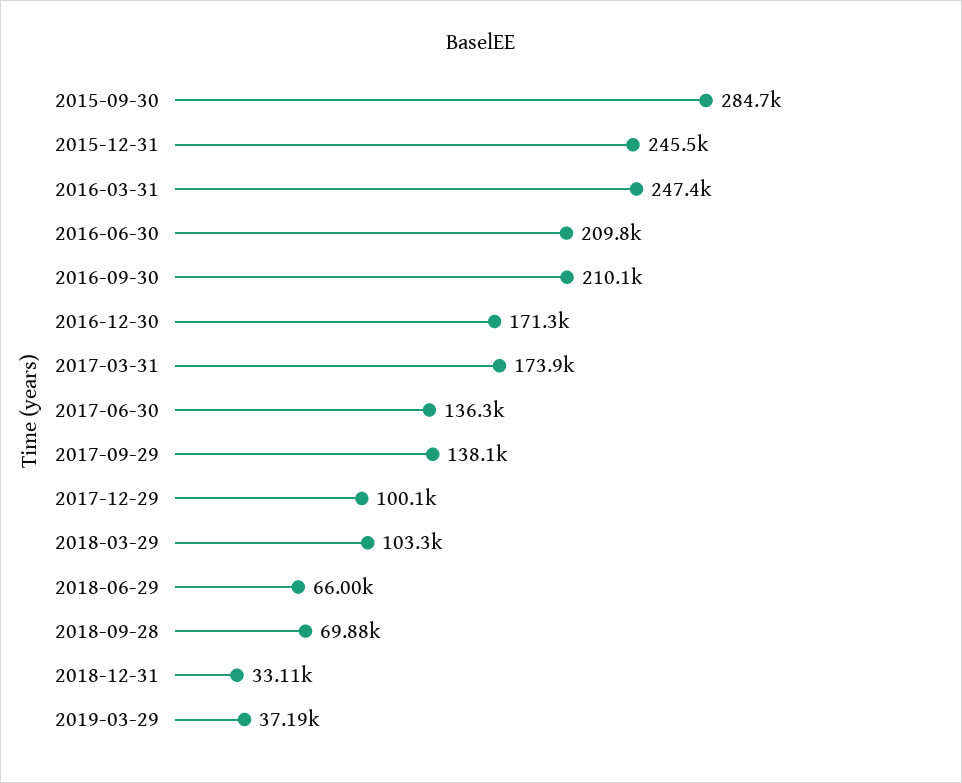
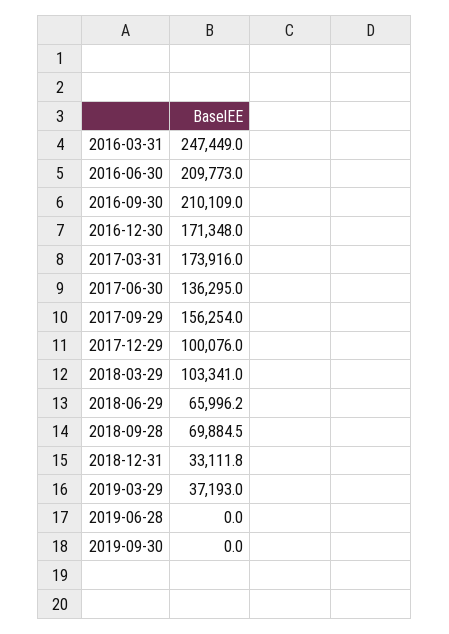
2015-09-30: 284700 -> none
2015-12-31: 245500 -> none
2017-09-29: 138100 -> 156254
2019-06-28: none -> 0
2019-09-30: none -> 0

